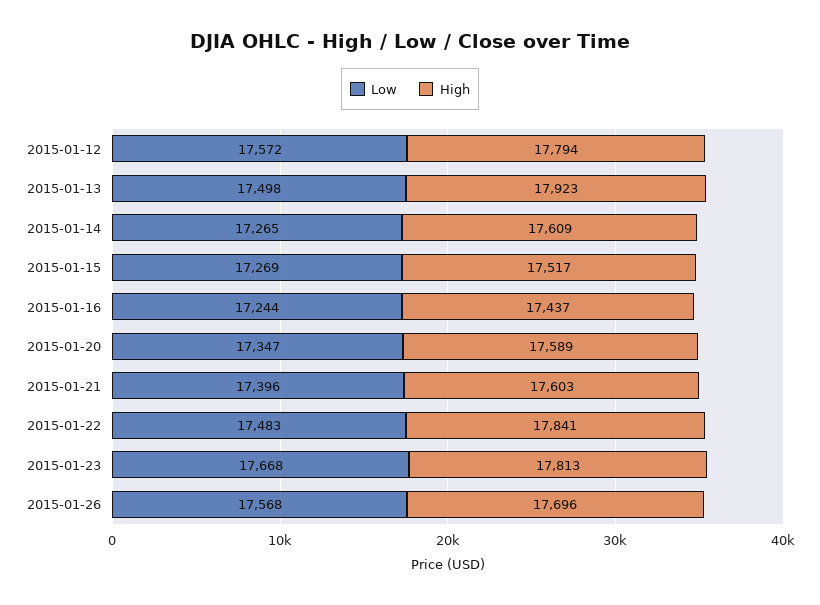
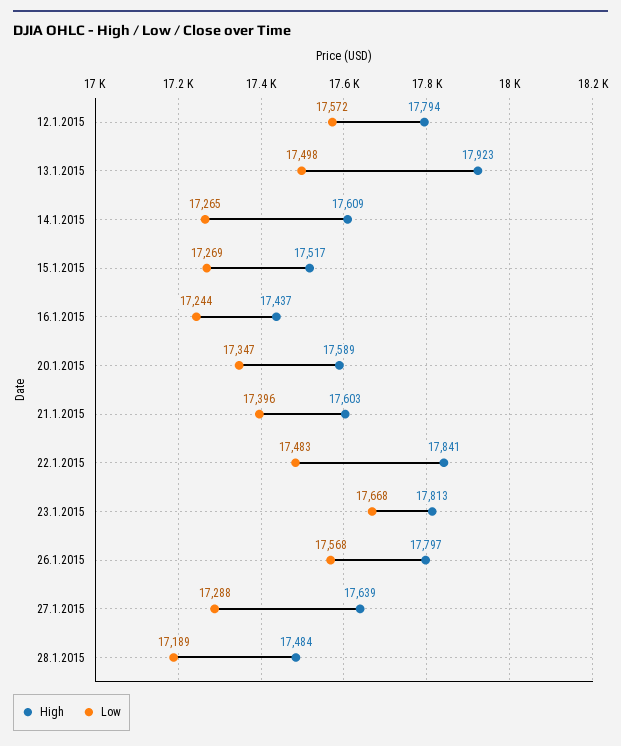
High, 2015-01-26: 17696 -> 17797
High, 27.1.2015: none -> 17639
Low, 27.1.2015: none -> 17288
High, 28.1.2015: none -> 17484
Low, 28.1.2015: none -> 17189

